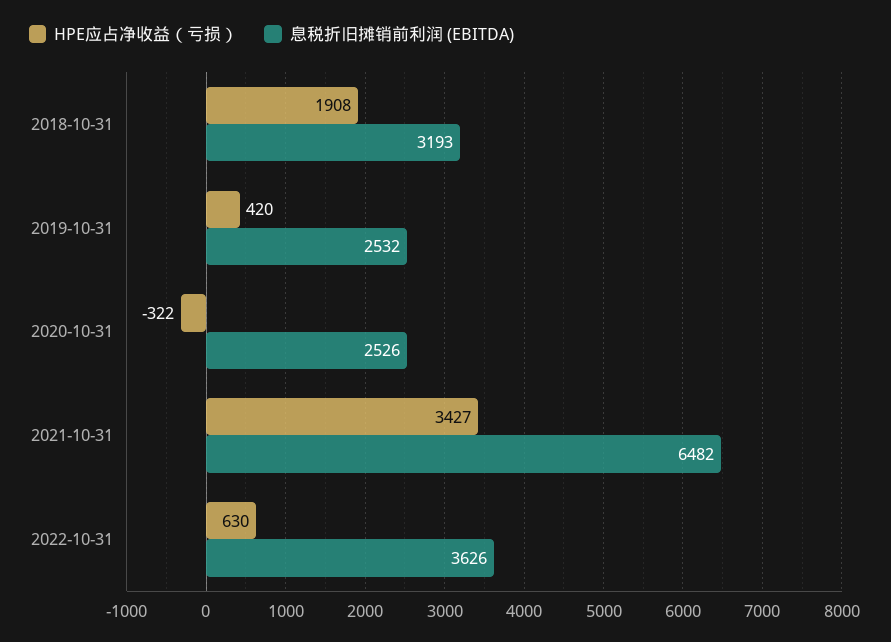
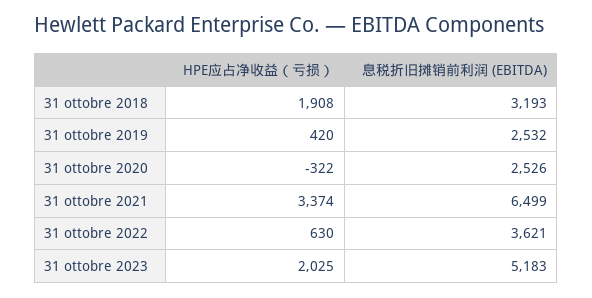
HPE应占净收益（亏损）, 2021-10-31: 3427 -> 3374
息税折旧摊销前利润 (EBITDA), 2021-10-31: 6482 -> 6499
息税折旧摊销前利润 (EBITDA), 2022-10-31: 3626 -> 3621
HPE应占净收益（亏损）, 31 ottobre 2023: none -> 2025
息税折旧摊销前利润 (EBITDA), 31 ottobre 2023: none -> 5183

